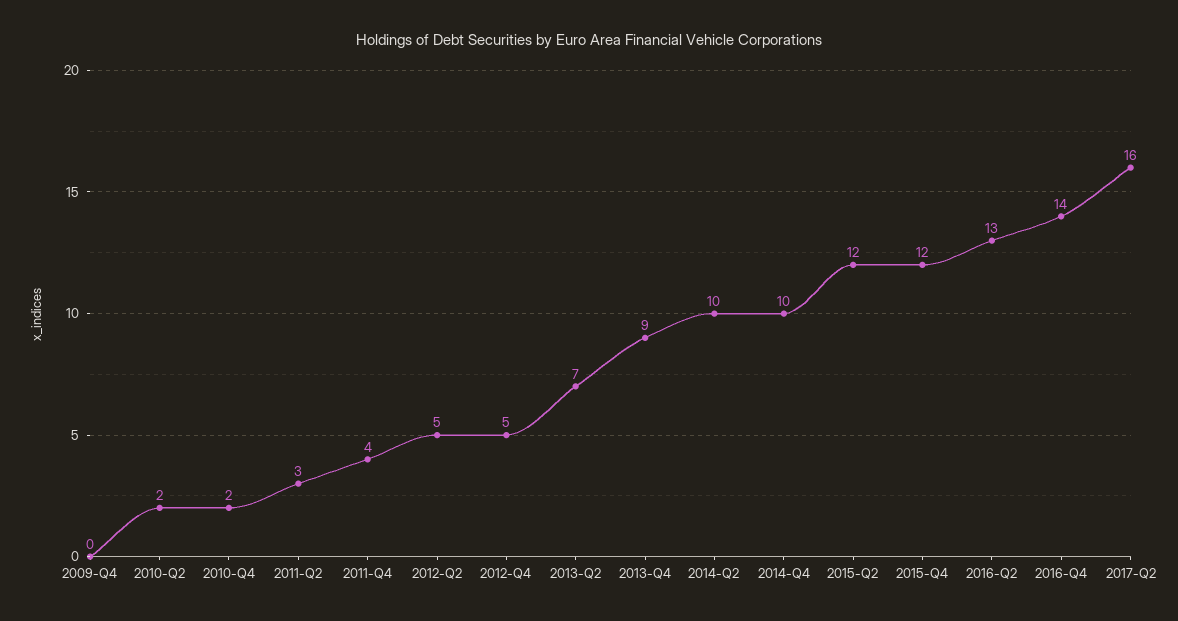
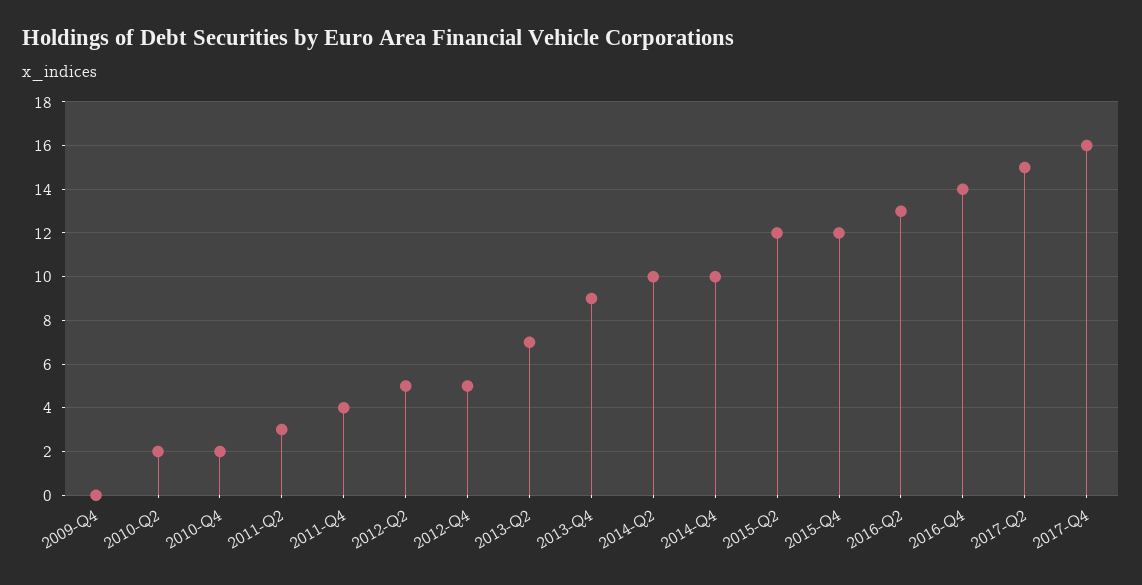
2017-Q2: 16 -> 15
2017-Q4: none -> 16

